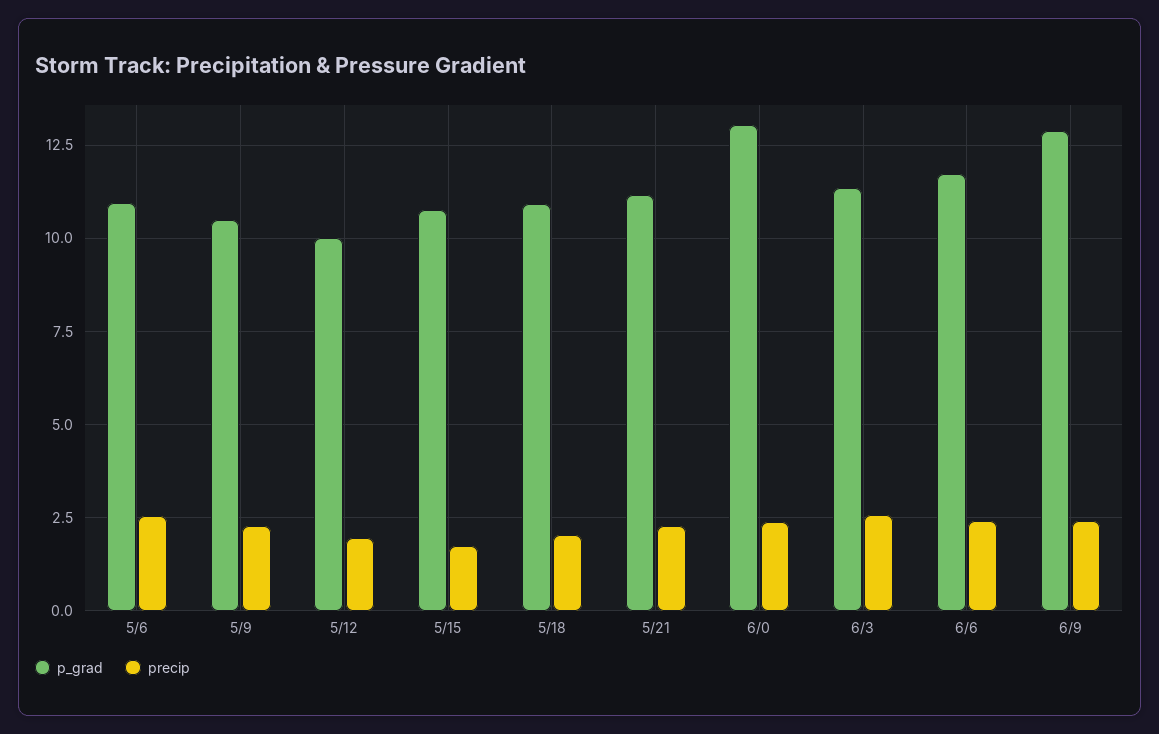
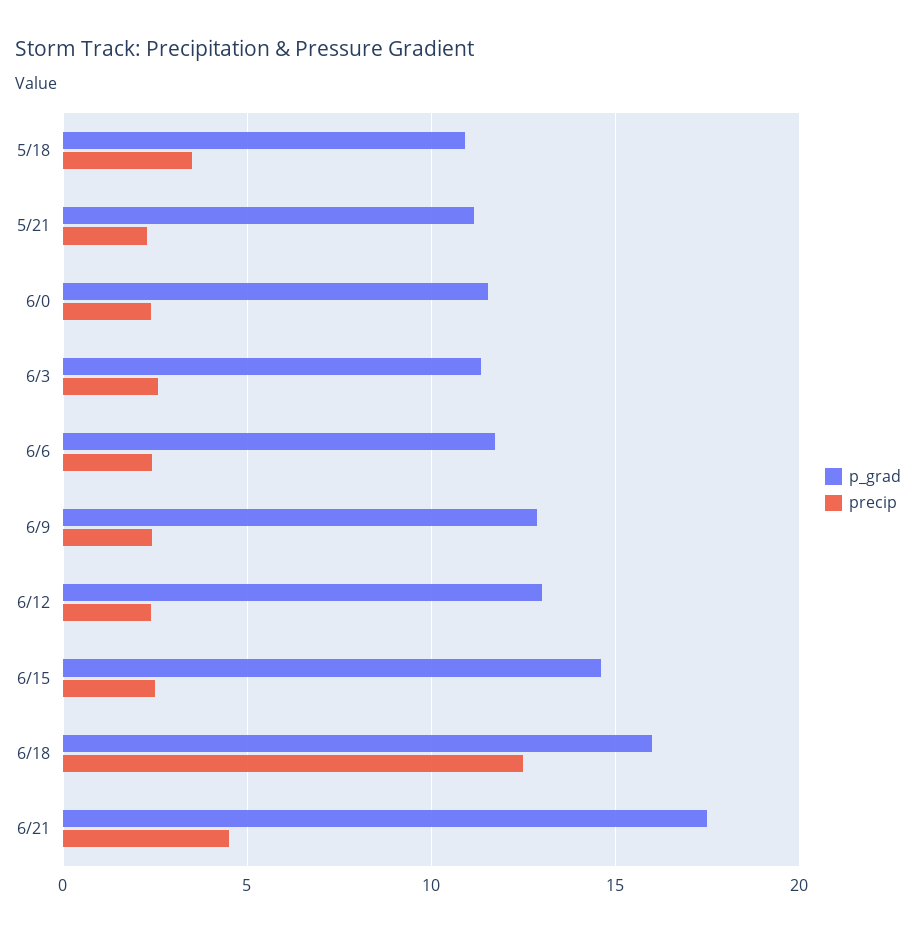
p_grad, 5/6: 11 -> none
precip, 5/6: 2.5 -> none
p_grad, 5/9: 10.5 -> none
precip, 5/9: 2.25 -> none
p_grad, 5/12: 10 -> none
precip, 5/12: 2 -> none
p_grad, 5/15: 10.75 -> none
precip, 5/15: 1.75 -> none
precip, 5/18: 2 -> 3.5
p_grad, 6/0: 13 -> 11.5
p_grad, 6/12: none -> 13
precip, 6/12: none -> 2.5
p_grad, 6/15: none -> 14.5
precip, 6/15: none -> 2.5
p_grad, 6/18: none -> 16
precip, 6/18: none -> 12.5
p_grad, 6/21: none -> 17.5
precip, 6/21: none -> 4.5

